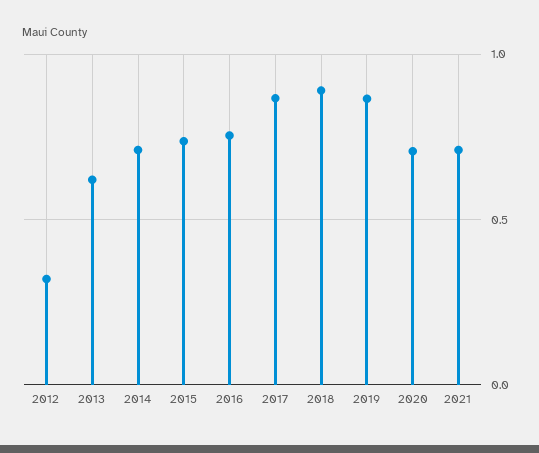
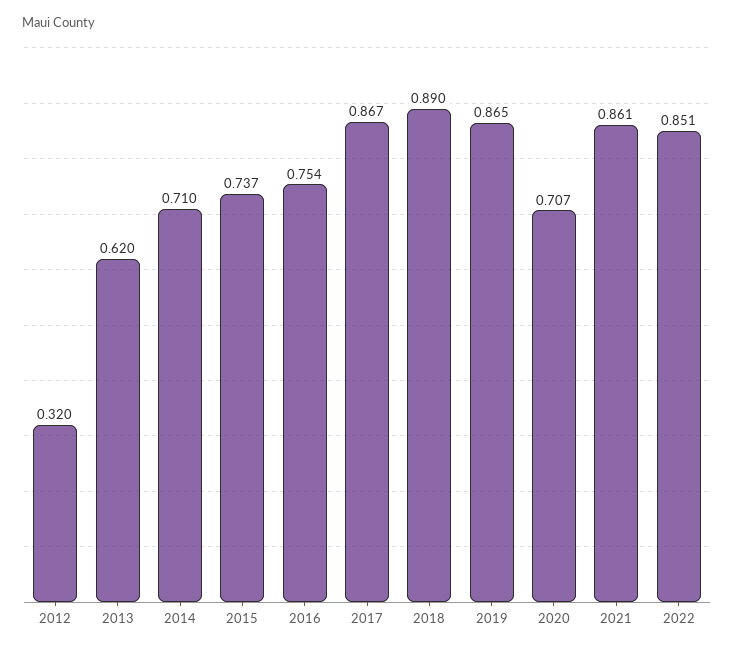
2021: 0.7 -> 0.861
2022: none -> 0.851

